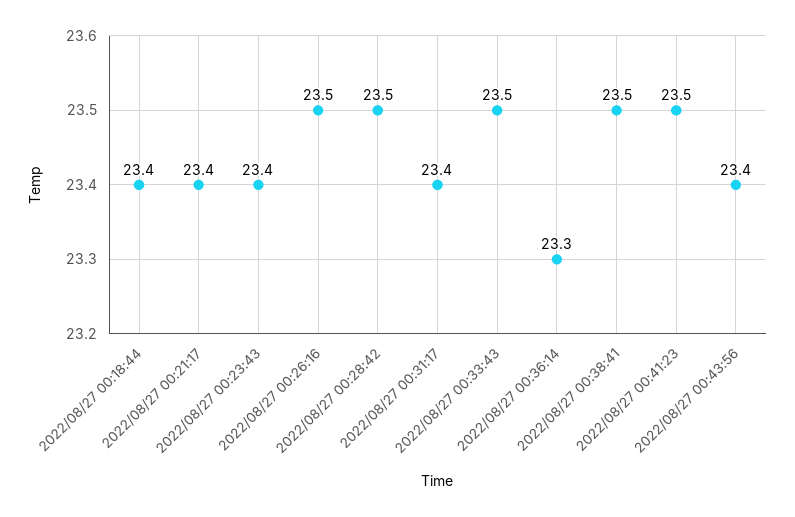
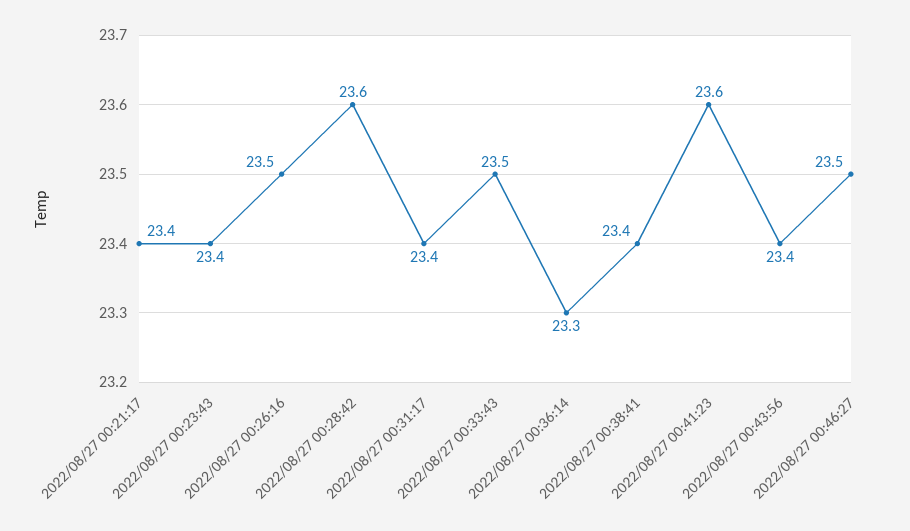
2022/08/27 00:18:44: 23.4 -> none
2022/08/27 00:28:42: 23.5 -> 23.6
2022/08/27 00:38:41: 23.5 -> 23.4
2022/08/27 00:41:23: 23.5 -> 23.6
2022/08/27 00:46:27: none -> 23.5

